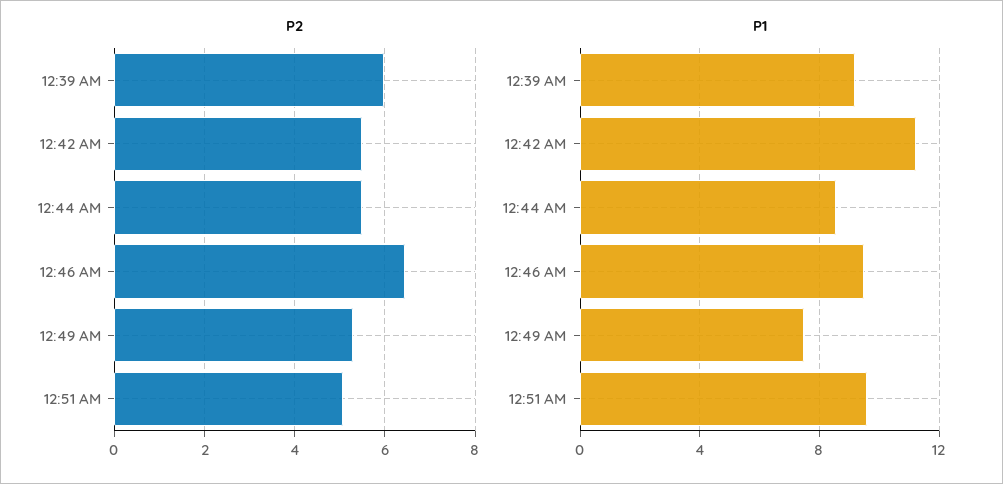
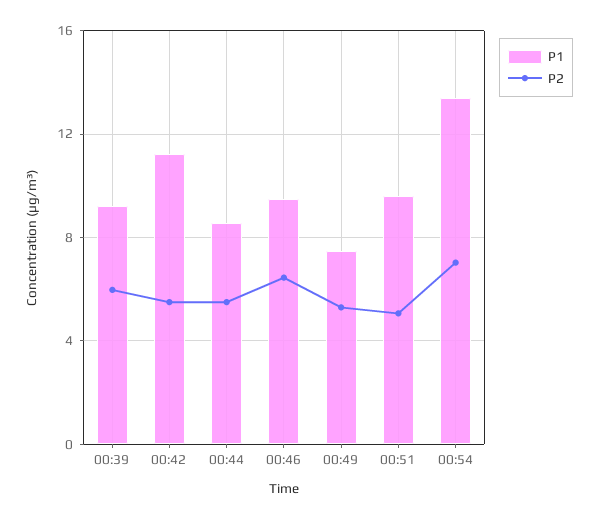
P1, 00:54: none -> 13.5
P2, 00:54: none -> 7

